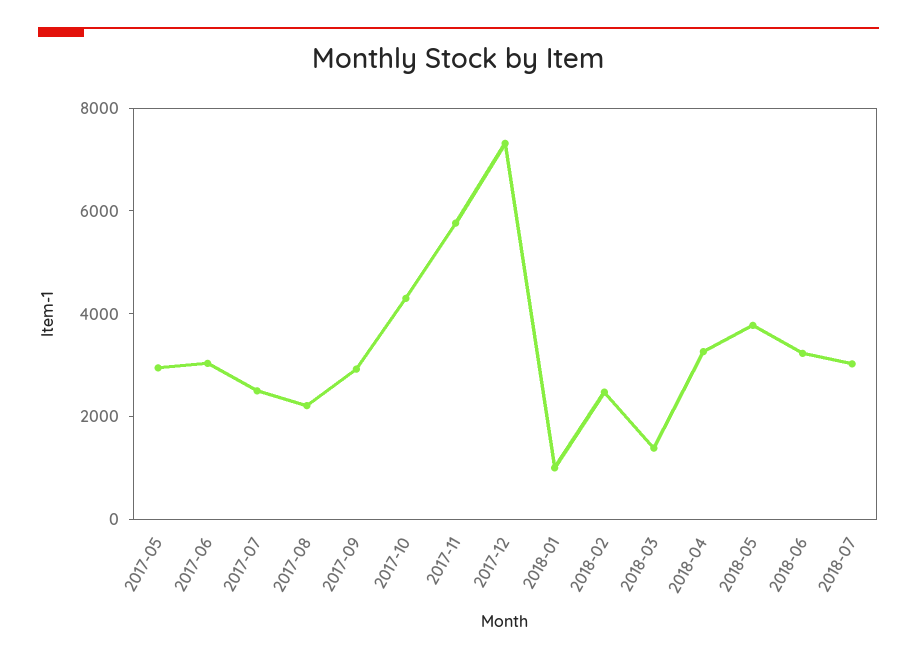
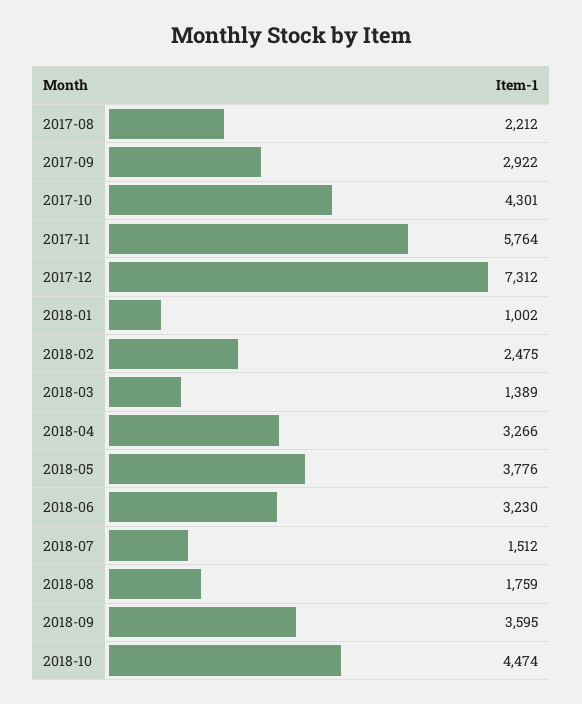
2017-05: 3000 -> none
2017-06: 3000 -> none
2017-07: 2500 -> none
2018-07: 3000 -> 1512
2018-08: none -> 1759
2018-09: none -> 3595
2018-10: none -> 4474

